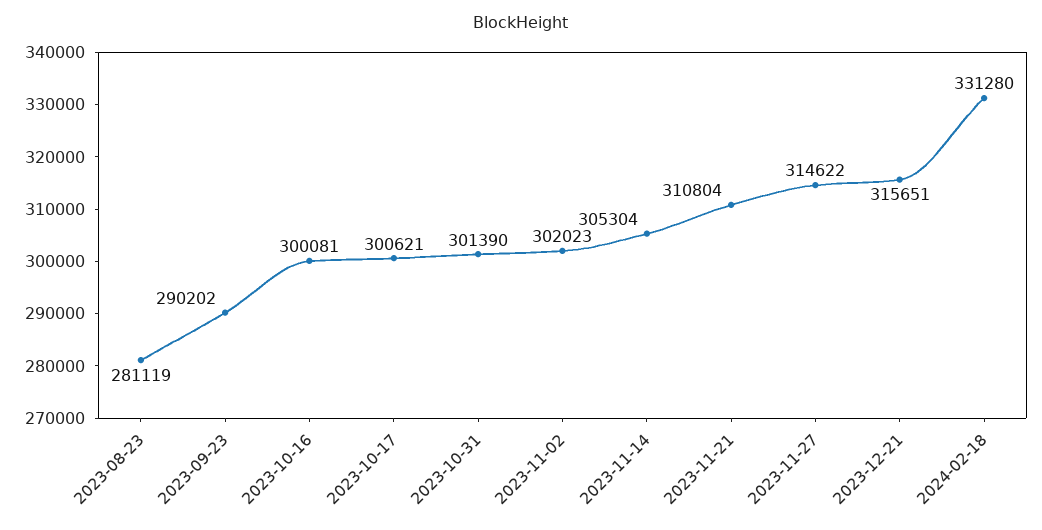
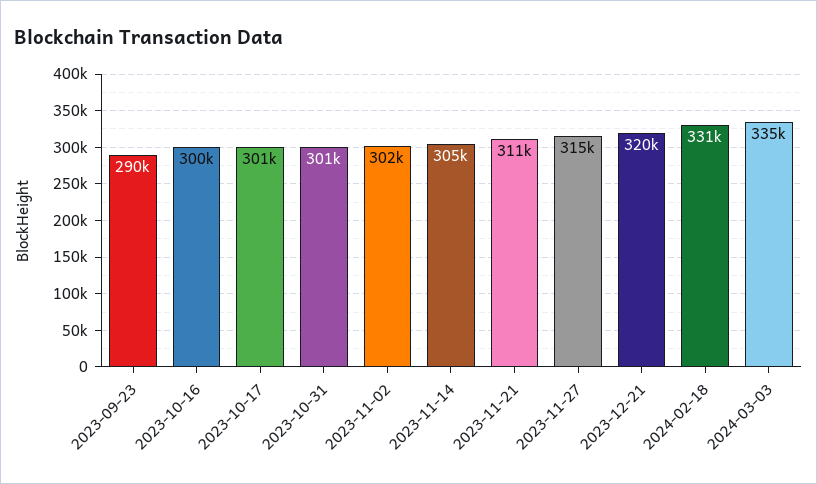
2023-08-23: 281119 -> none
2023-12-21: 315651 -> 320000
2024-03-03: none -> 335000

